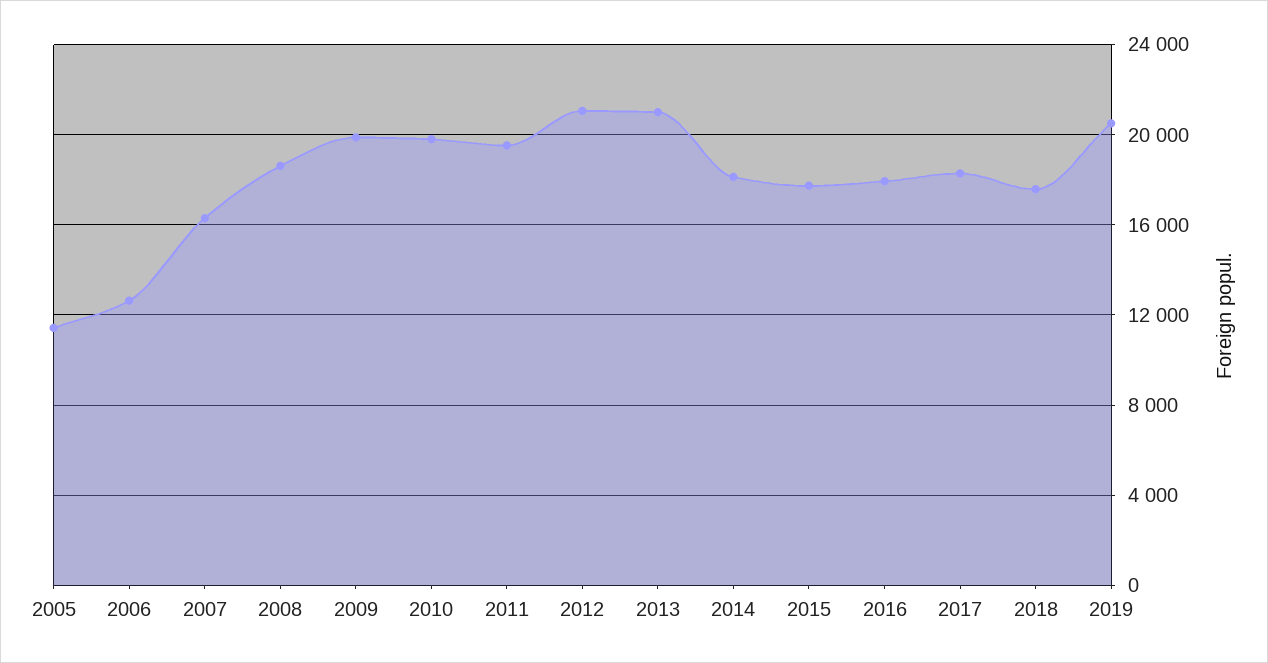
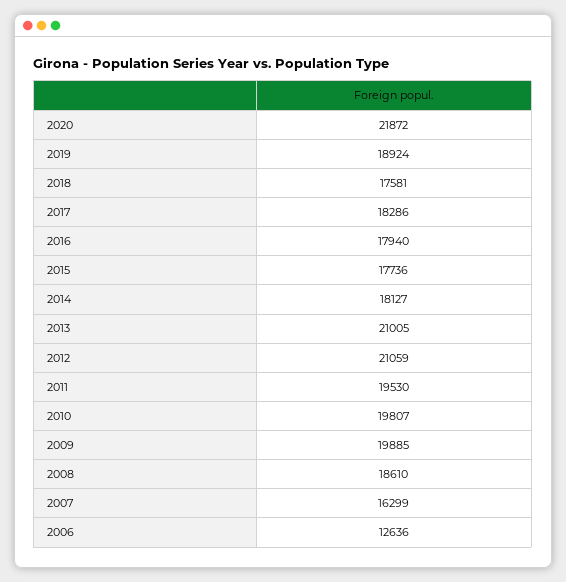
2005: 11500 -> none
2019: 20500 -> 18924
2020: none -> 21872

